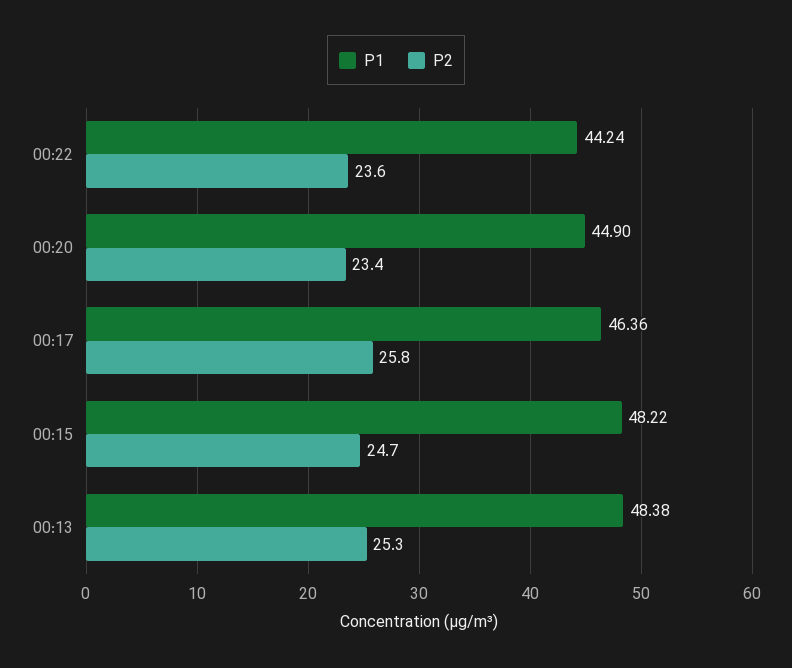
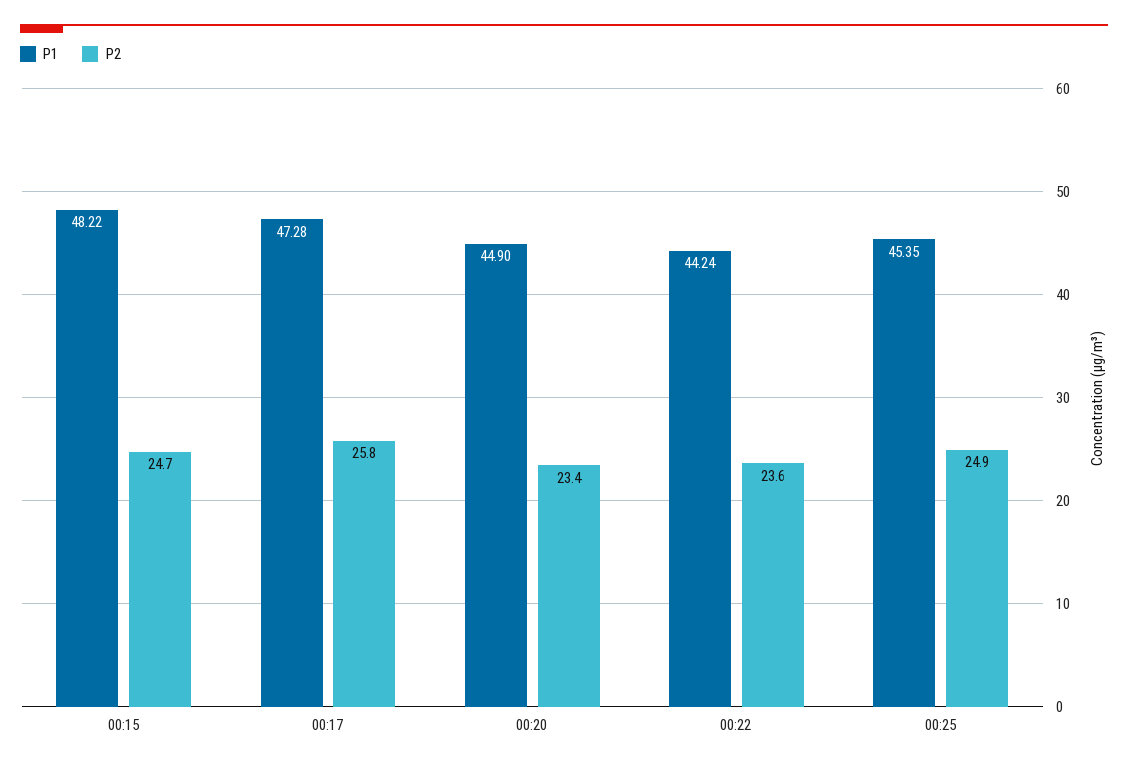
P1, 00:17: 46.36 -> 47.28
P1, 00:13: 48.38 -> none
P2, 00:13: 25.3 -> none
P1, 00:25: none -> 45.35
P2, 00:25: none -> 24.9

